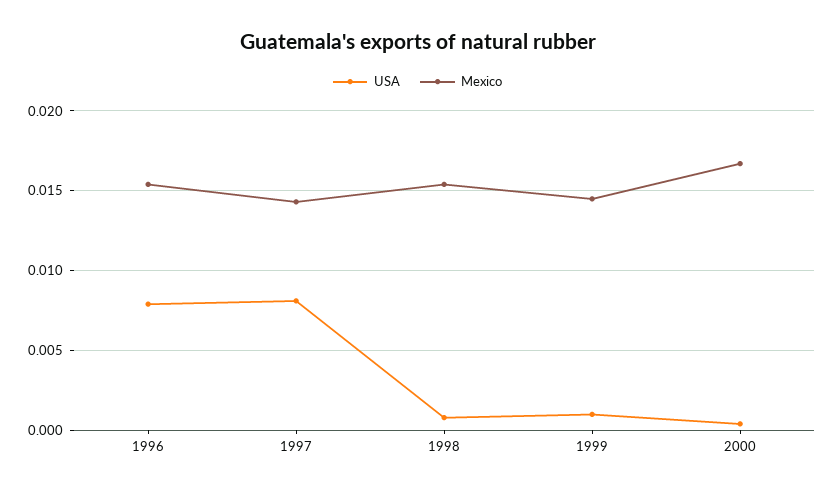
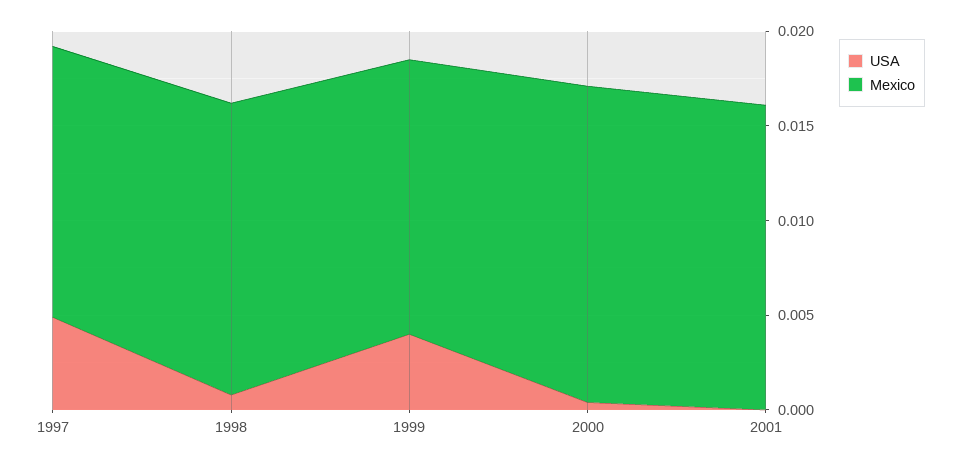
USA, 1996: 0.008 -> none
Mexico, 1996: 0.0155 -> none
USA, 1997: 0.008 -> 0.005
USA, 1999: 0.001 -> 0.004
USA, 2001: none -> 0
Mexico, 2001: none -> 0.016

